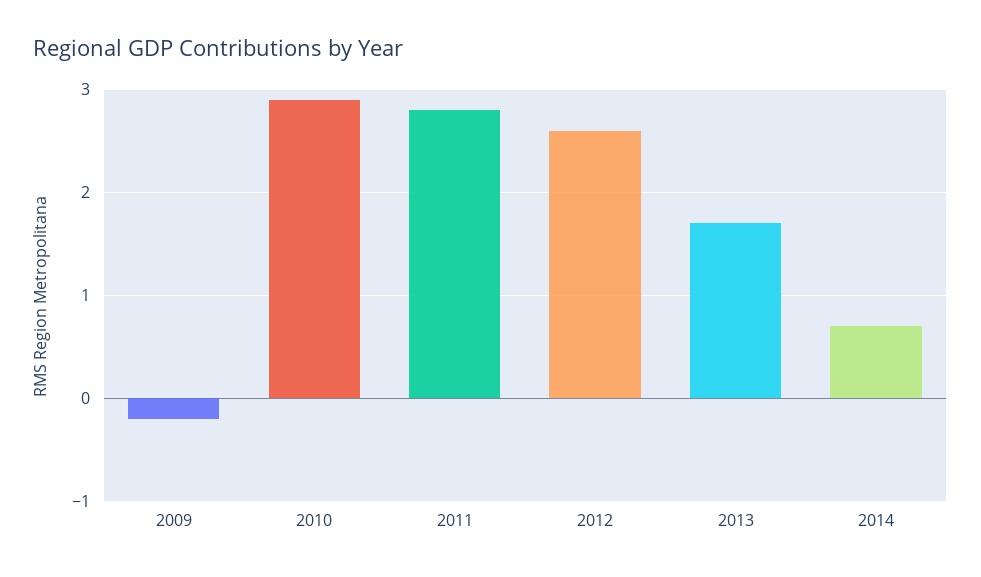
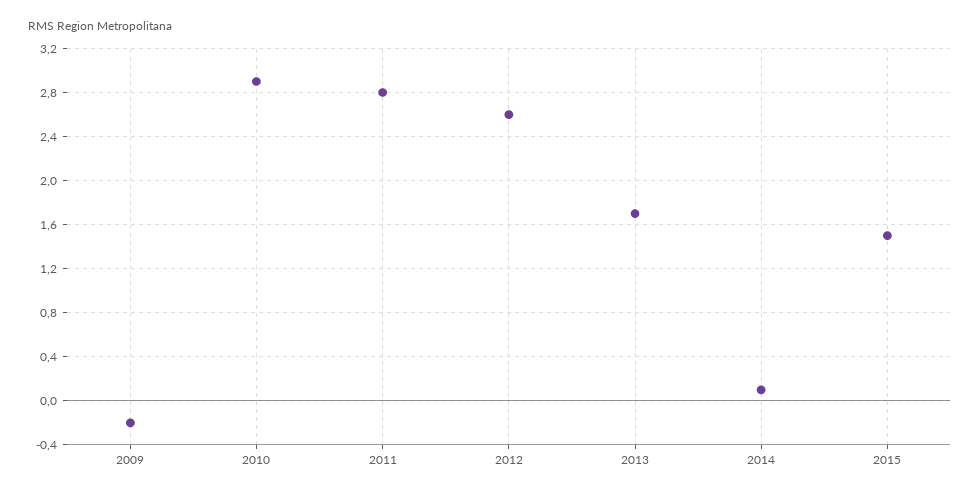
2014: 0.7 -> 0.1
2015: none -> 1.5

